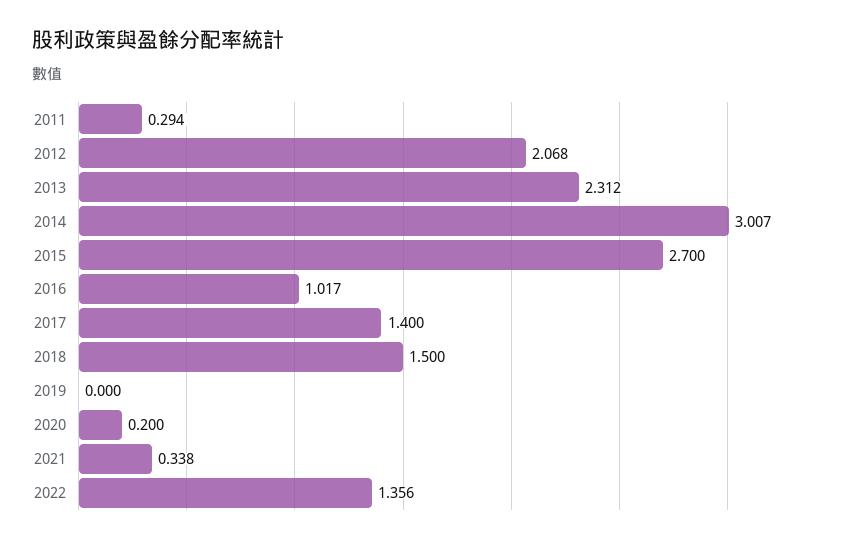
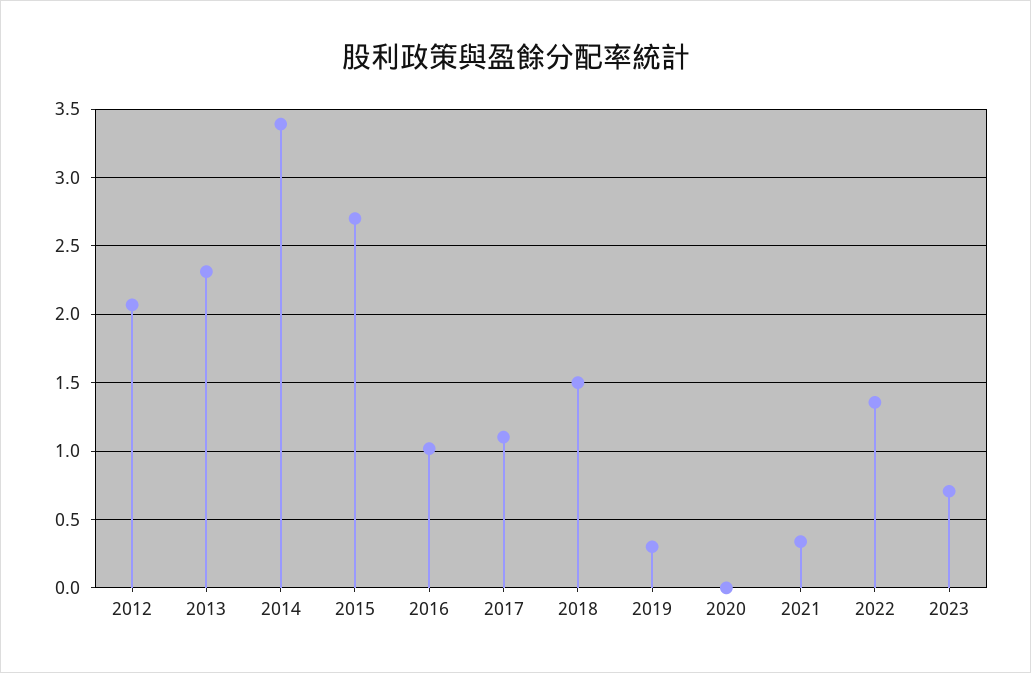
2011: 0.294 -> none
2014: 3.007 -> 3.4
2017: 1.4 -> 1.1
2019: 0 -> 0.3
2020: 0.2 -> 0
2023: none -> 0.7

